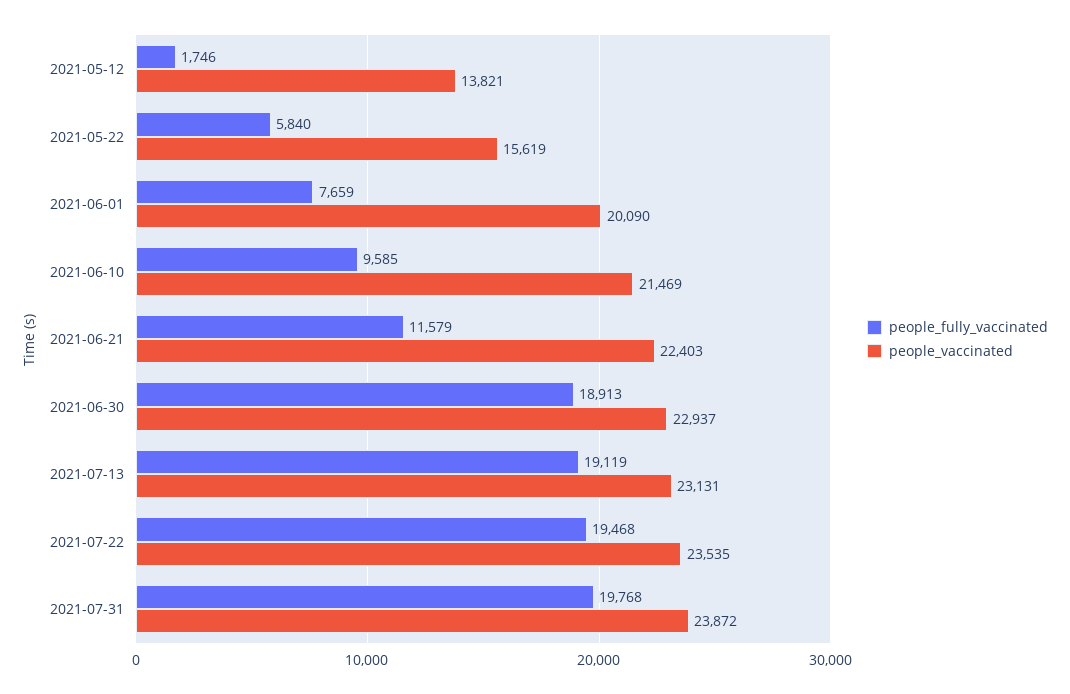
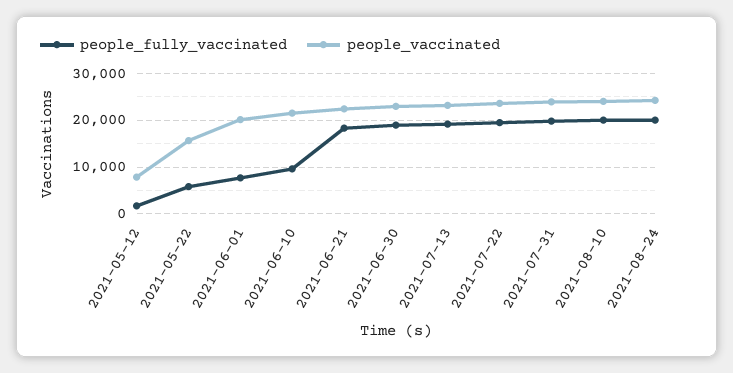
people_vaccinated, 2021-05-12: 13821 -> 8000
people_fully_vaccinated, 2021-06-21: 11579 -> 18000
people_fully_vaccinated, 2021-08-10: none -> 20000
people_vaccinated, 2021-08-10: none -> 24000
people_fully_vaccinated, 2021-08-24: none -> 20000
people_vaccinated, 2021-08-24: none -> 24000

